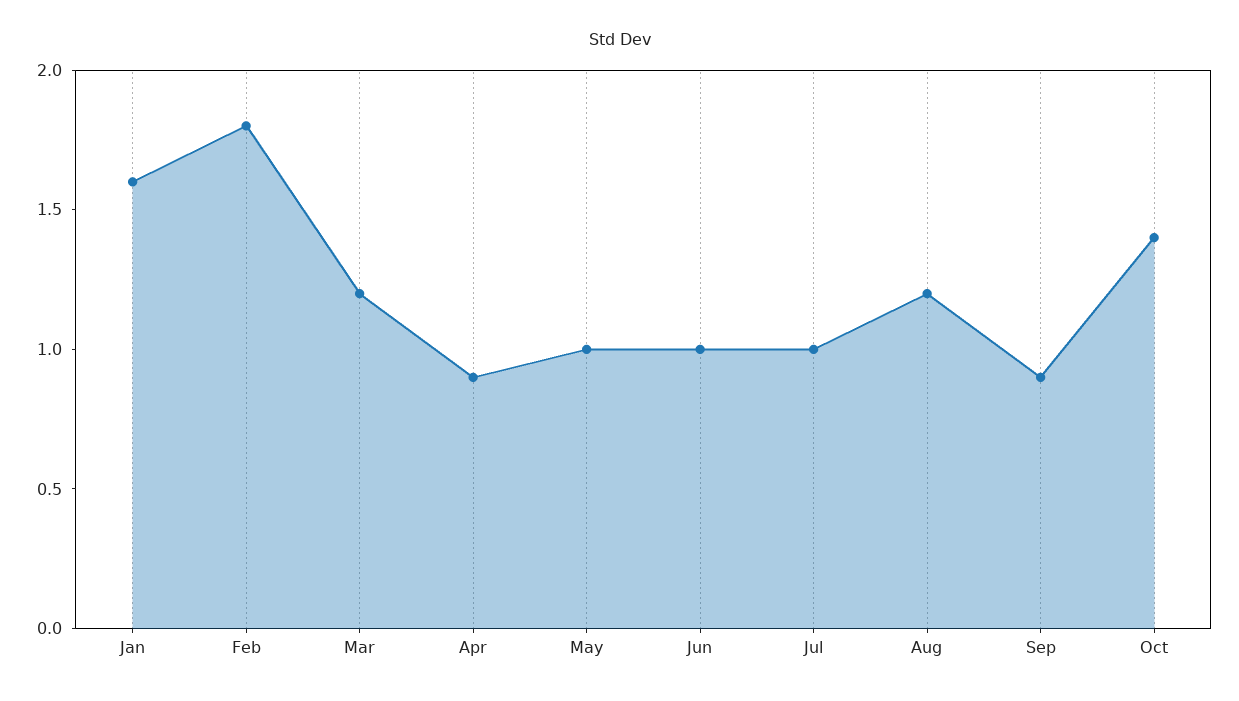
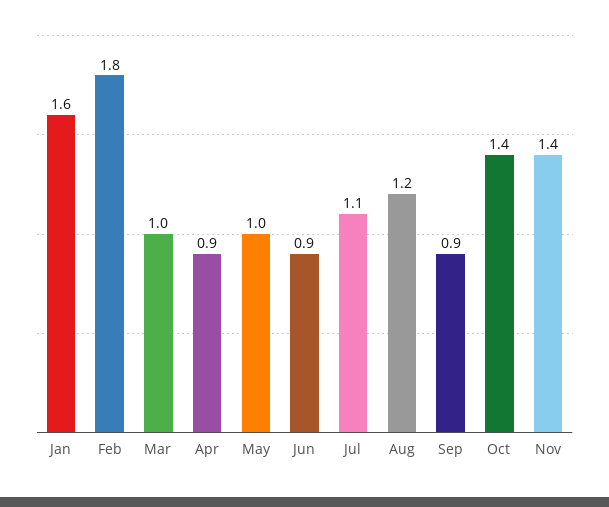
Mar: 1.2 -> 1
Jun: 1 -> 0.9
Jul: 1 -> 1.1
Nov: none -> 1.4

